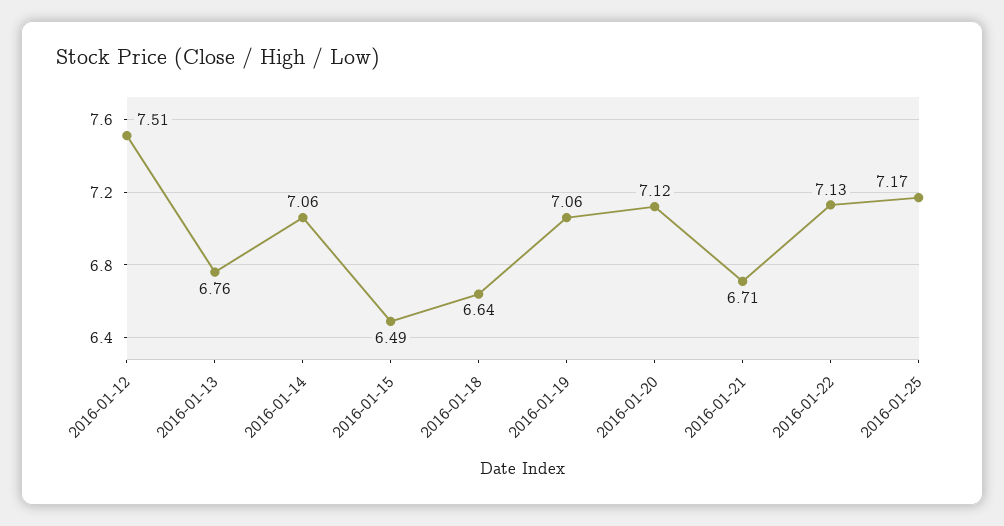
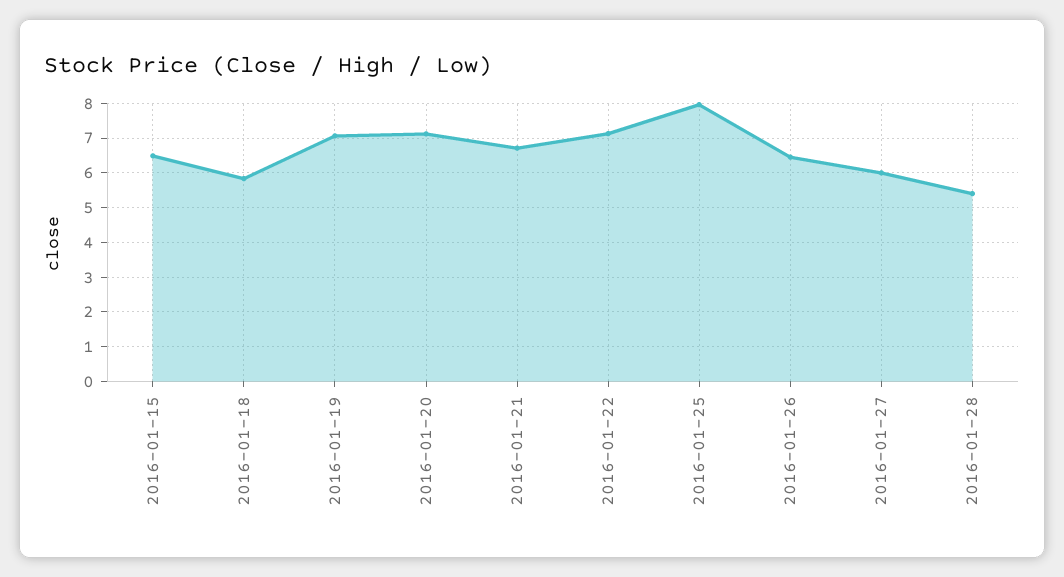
2016-01-12: 7.51 -> none
2016-01-13: 6.76 -> none
2016-01-14: 7.06 -> none
2016-01-18: 6.64 -> 5.8
2016-01-25: 7.17 -> 8
2016-01-26: none -> 6.4
2016-01-27: none -> 6
2016-01-28: none -> 5.4

